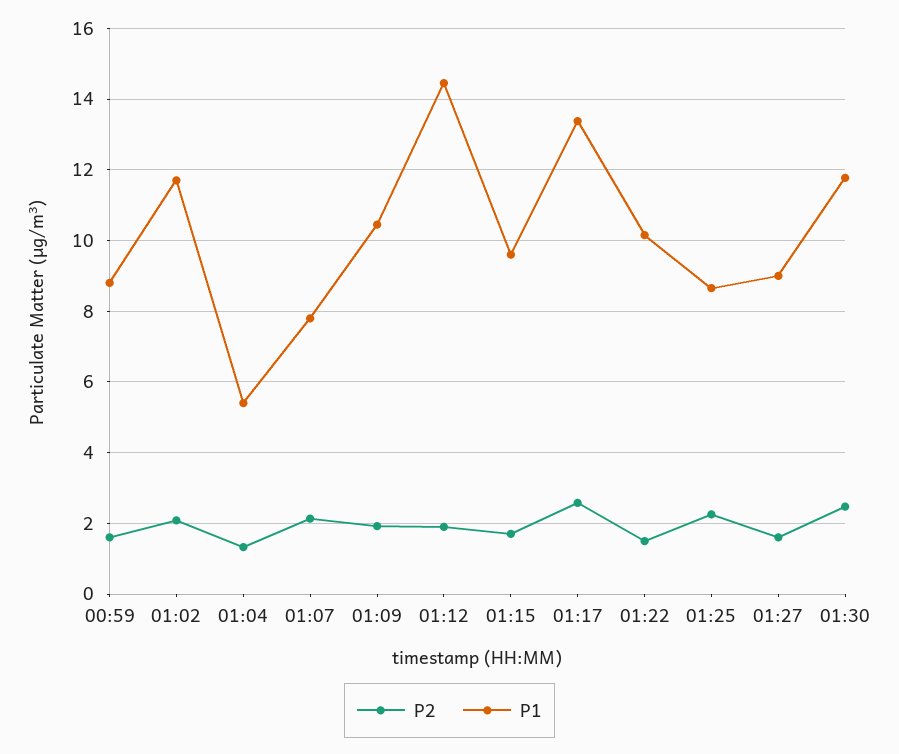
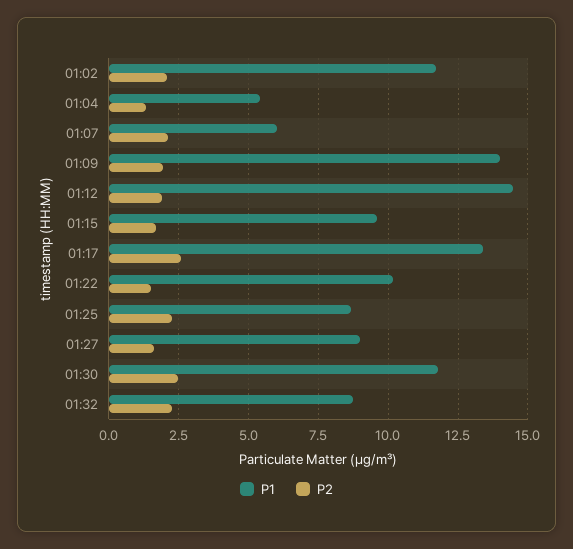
P2, 00:59: 1.6 -> none
P1, 00:59: 8.8 -> none
P1, 01:07: 7.8 -> 6
P1, 01:09: 10.4 -> 14
P1, 01:32: none -> 8.75
P2, 01:32: none -> 2.25

